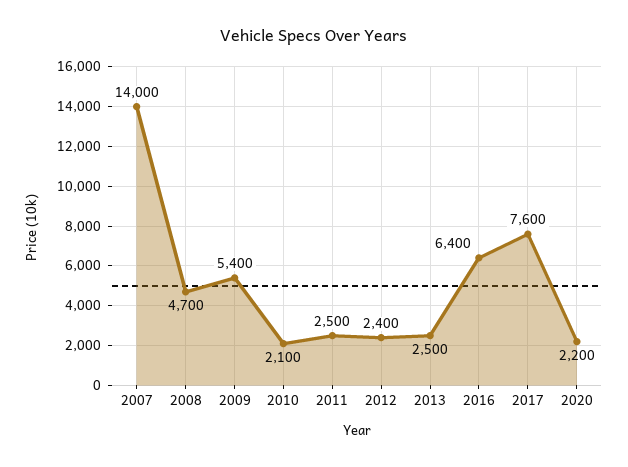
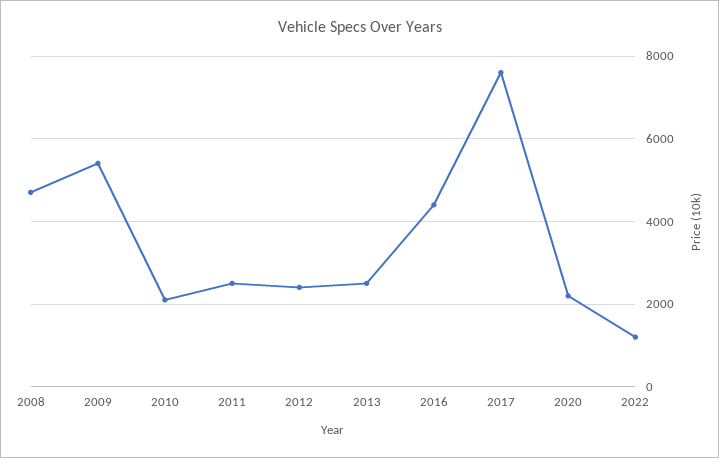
2007: 14000 -> none
2016: 6400 -> 4400
2022: none -> 1200

